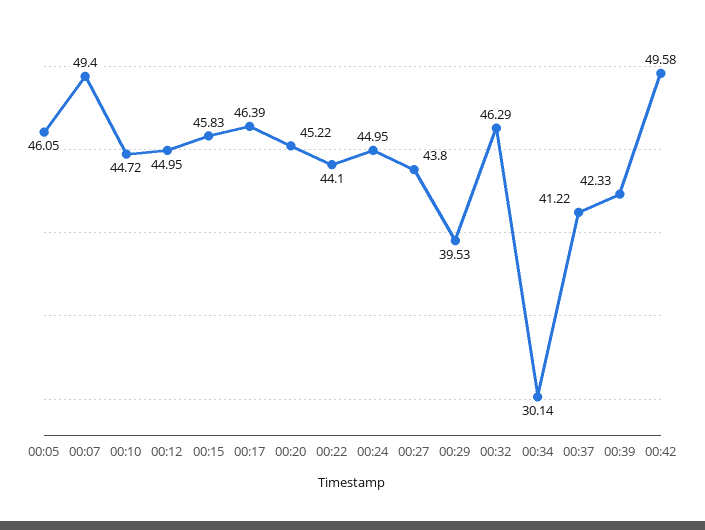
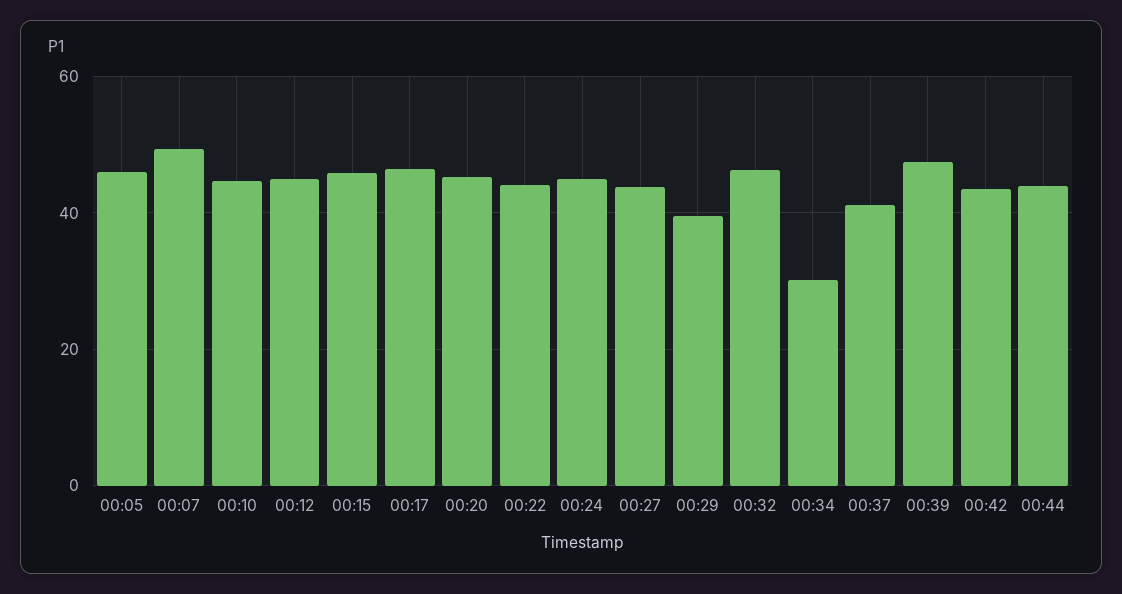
00:39: 42.33 -> 48
00:42: 49.58 -> 44
00:44: none -> 44

